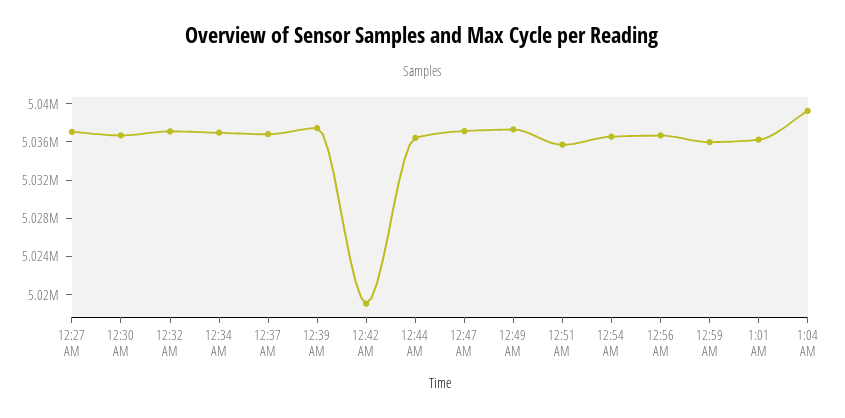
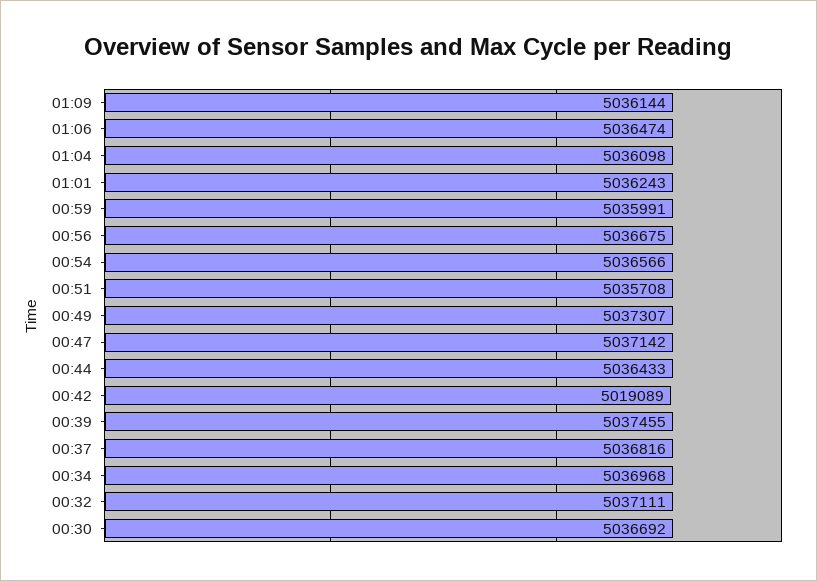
12:27 AM: 5037000 -> none
1:04 AM: 5039000 -> 5036098
01:09: none -> 5036144
01:06: none -> 5036474

